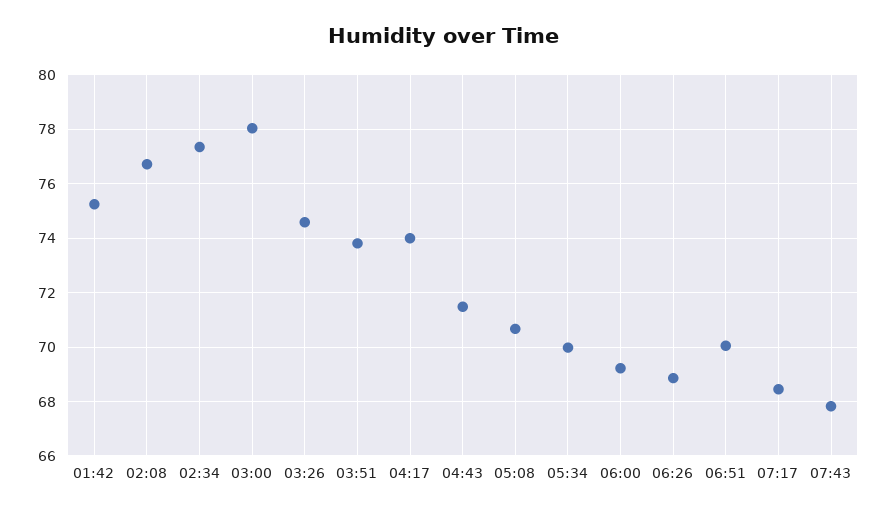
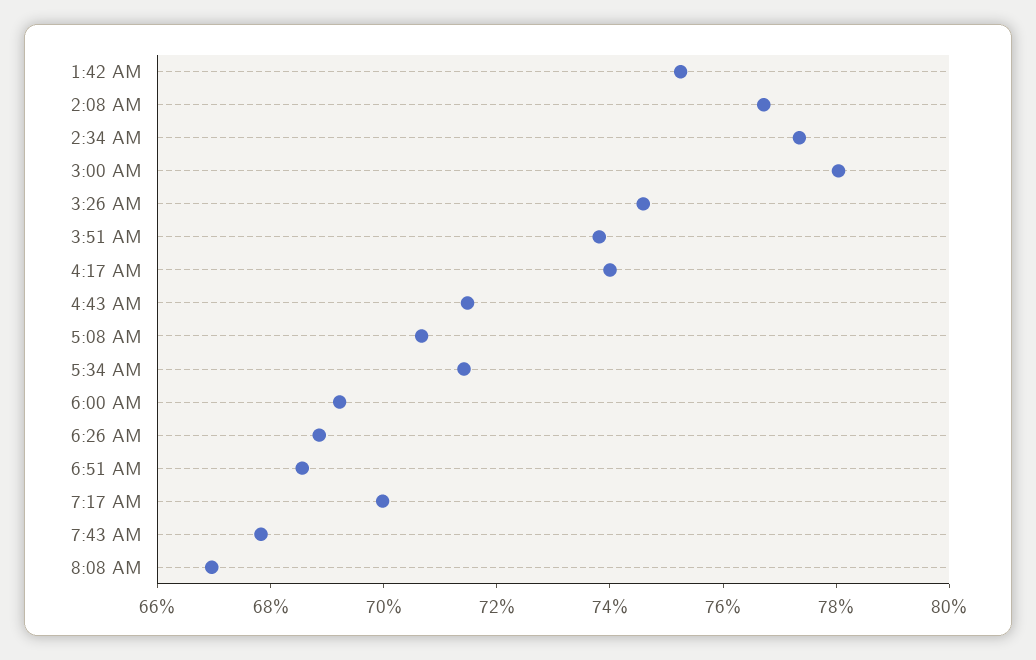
05:34: 70 -> 71.5
06:51: 70 -> 68.5
07:17: 68.5 -> 70
8:08 AM: none -> 67

